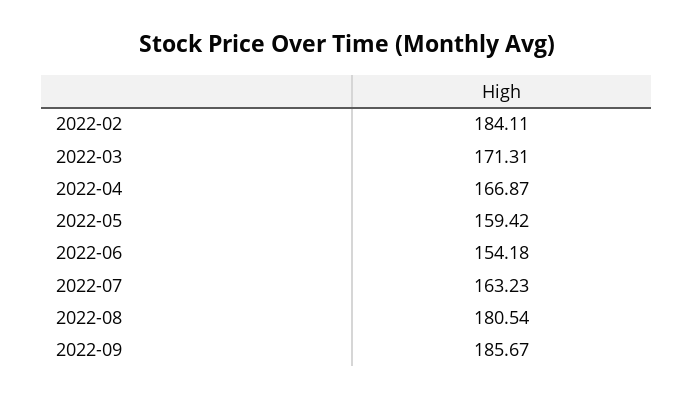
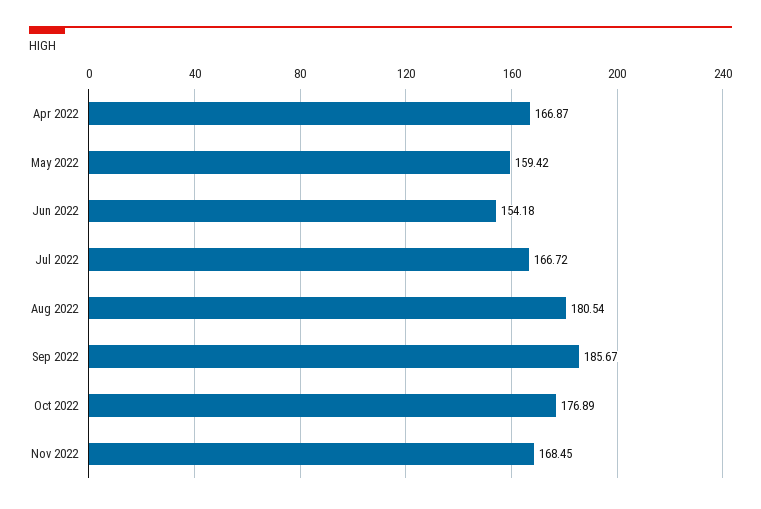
2022-02: 184.11 -> none
2022-03: 171.31 -> none
2022-07: 163.23 -> 166.72
Oct 2022: none -> 176.89
Nov 2022: none -> 168.45

